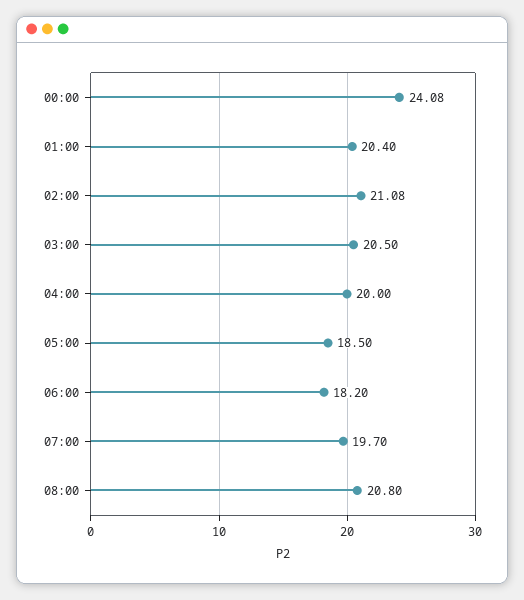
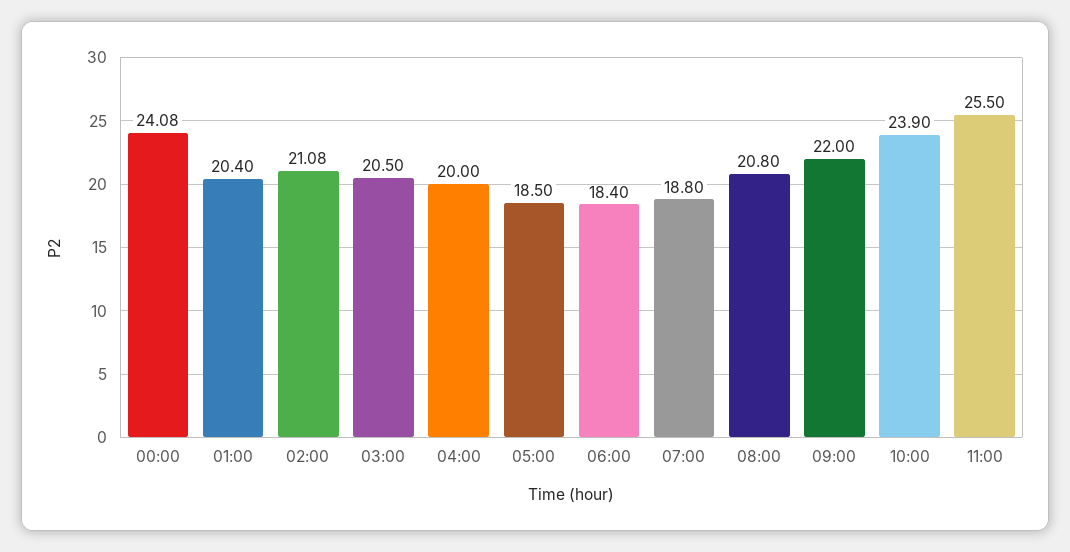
06:00: 18.2 -> 18.4
07:00: 19.7 -> 18.8
09:00: none -> 22
10:00: none -> 23.9
11:00: none -> 25.5

